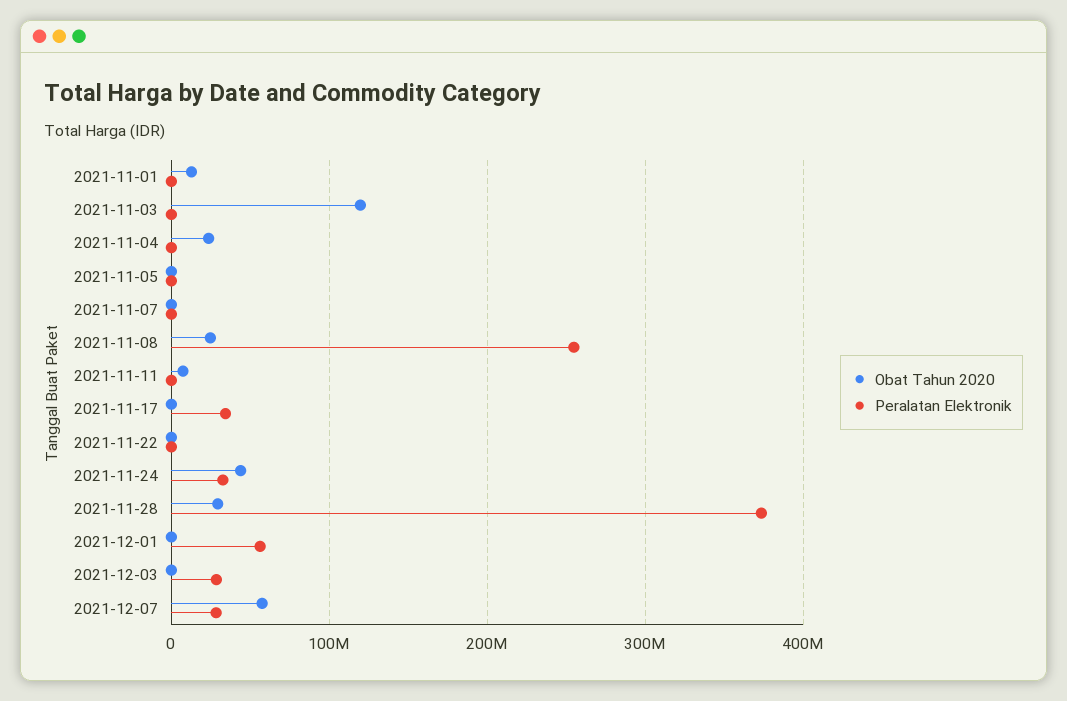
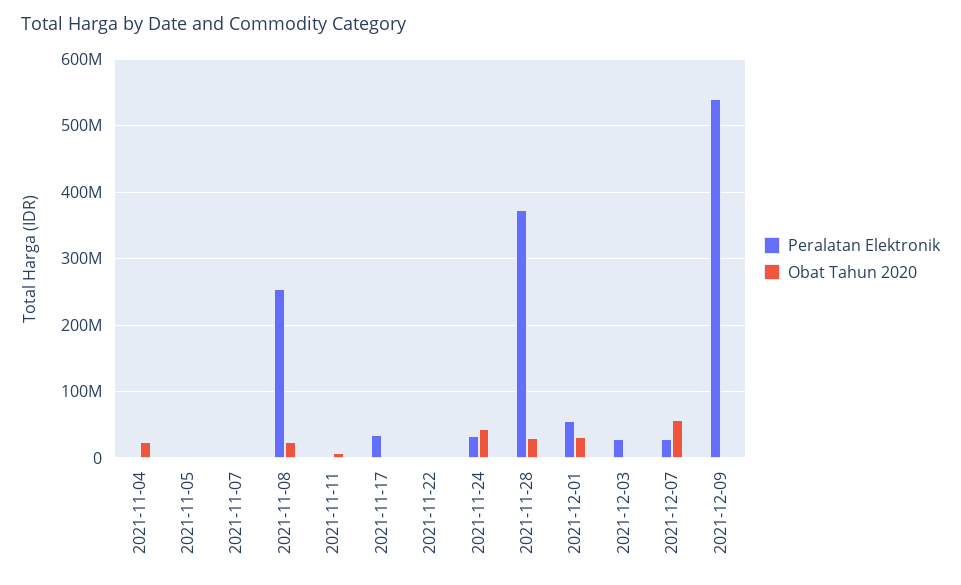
Obat Tahun 2020, 2021-11-01: 10000000 -> none
Peralatan Elektronik, 2021-11-01: 0 -> none
Obat Tahun 2020, 2021-11-03: 120000000 -> none
Peralatan Elektronik, 2021-11-03: 0 -> none
Obat Tahun 2020, 2021-12-01: 0 -> 30000000
Peralatan Elektronik, 2021-12-09: none -> 540000000
Obat Tahun 2020, 2021-12-09: none -> 0

